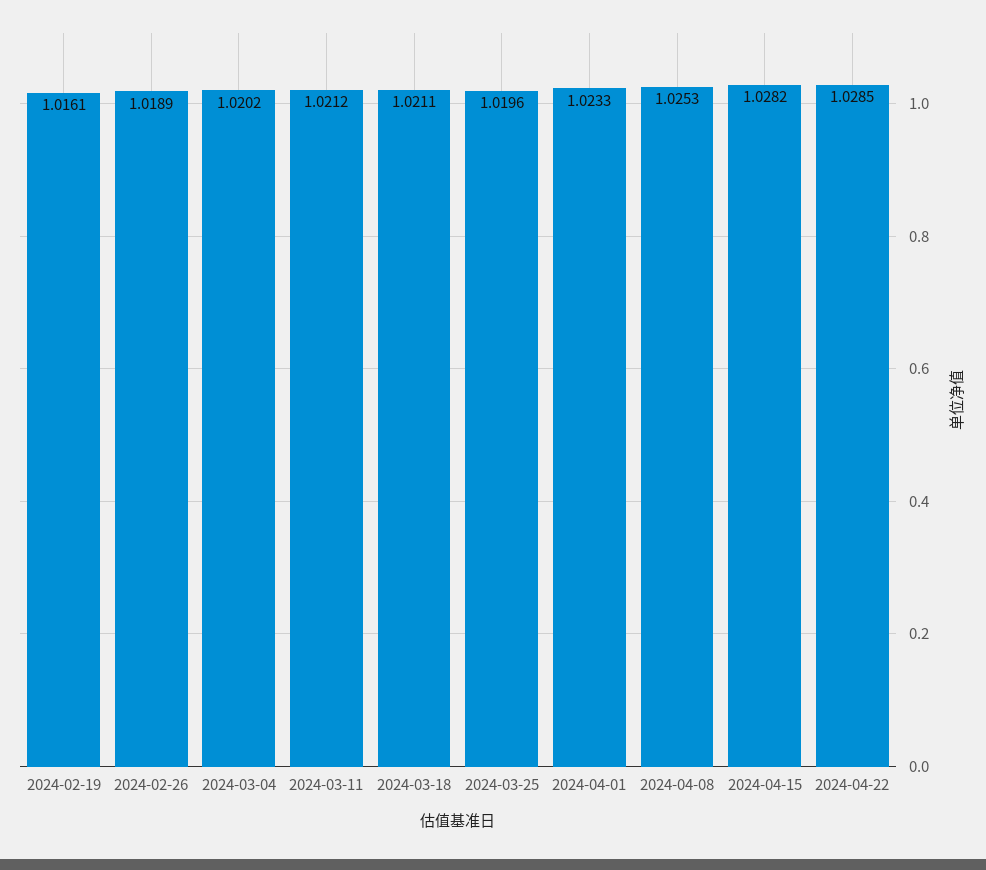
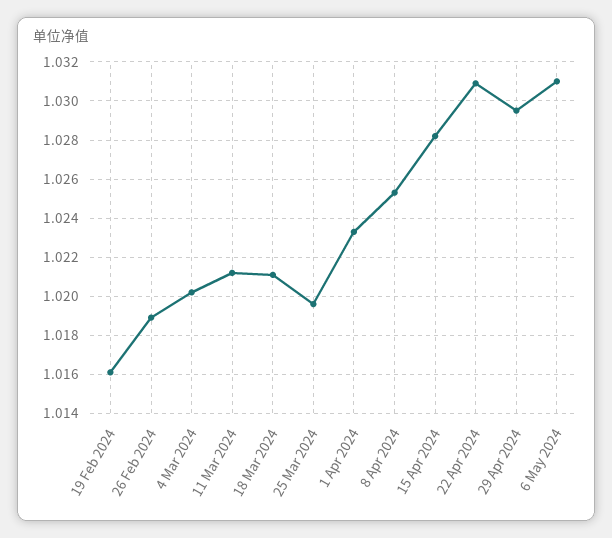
2024-04-22: 1.0285 -> 1.031
29 Apr 2024: none -> 1.0295
6 May 2024: none -> 1.031

